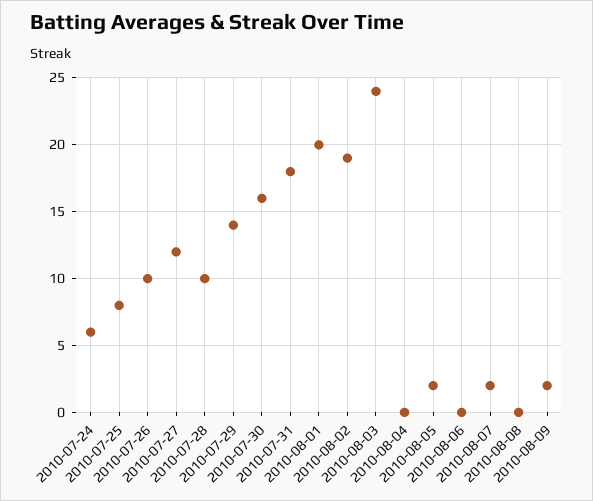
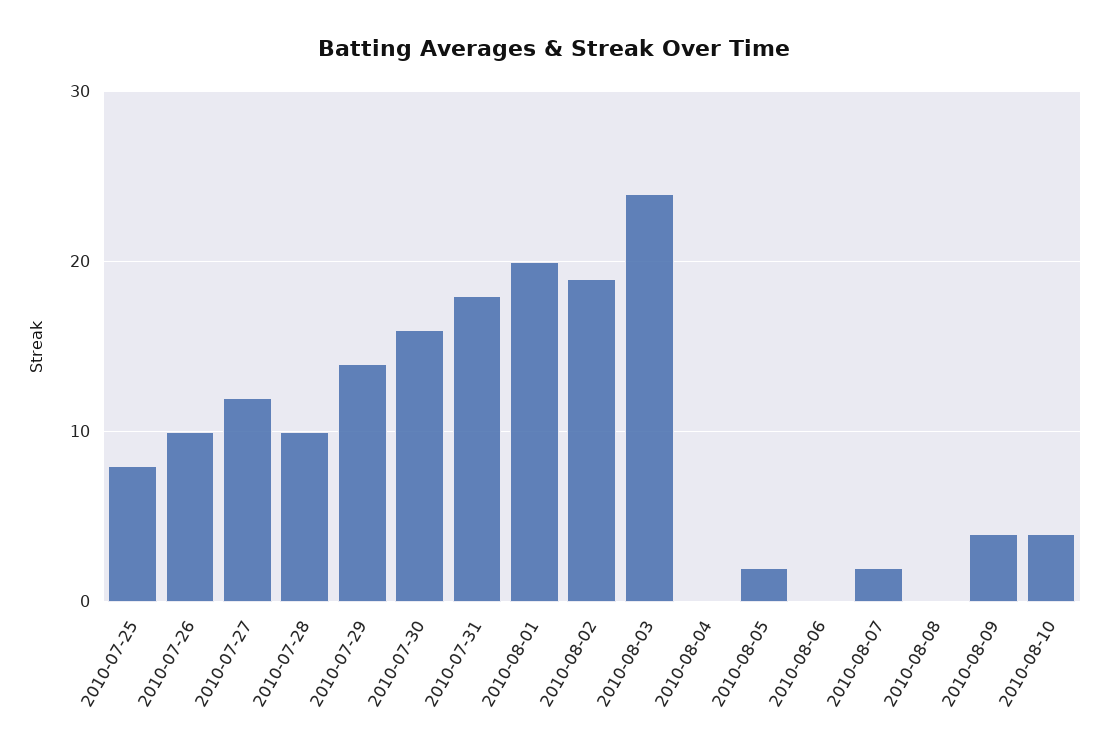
2010-07-24: 6 -> none
2010-08-09: 2 -> 4
2010-08-10: none -> 4

